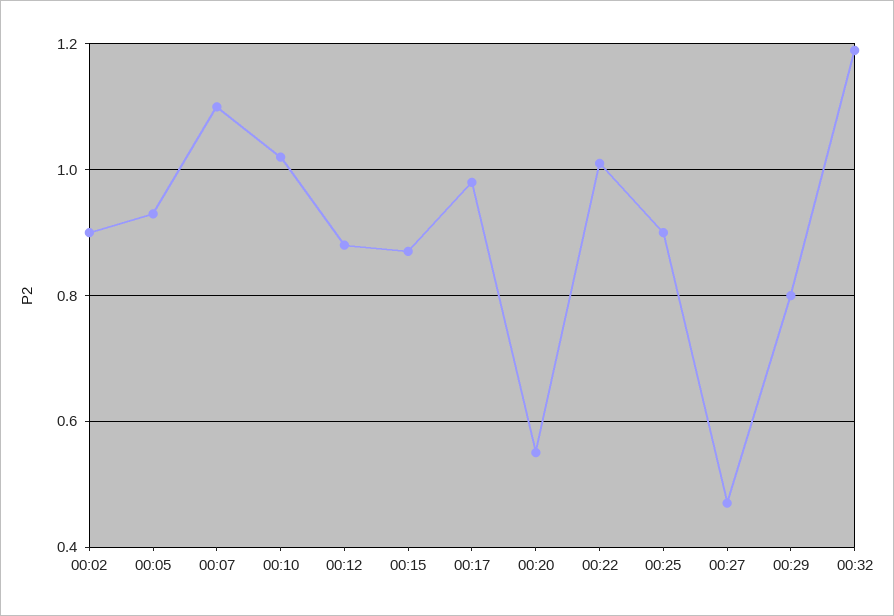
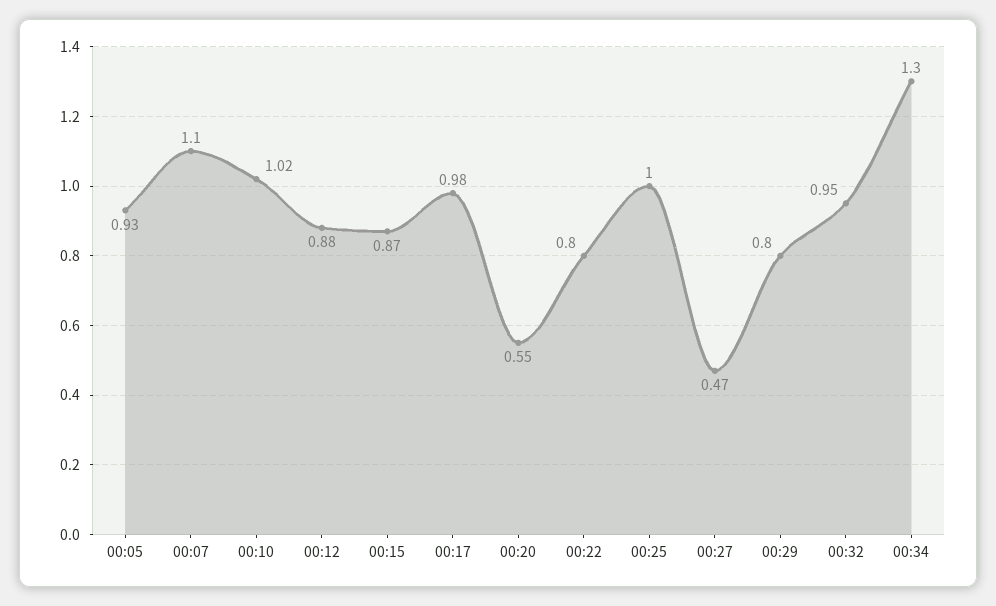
00:02: 0.9 -> none
00:22: 1 -> 0.8
00:25: 0.9 -> 1
00:32: 1.2 -> 0.95
00:34: none -> 1.3

